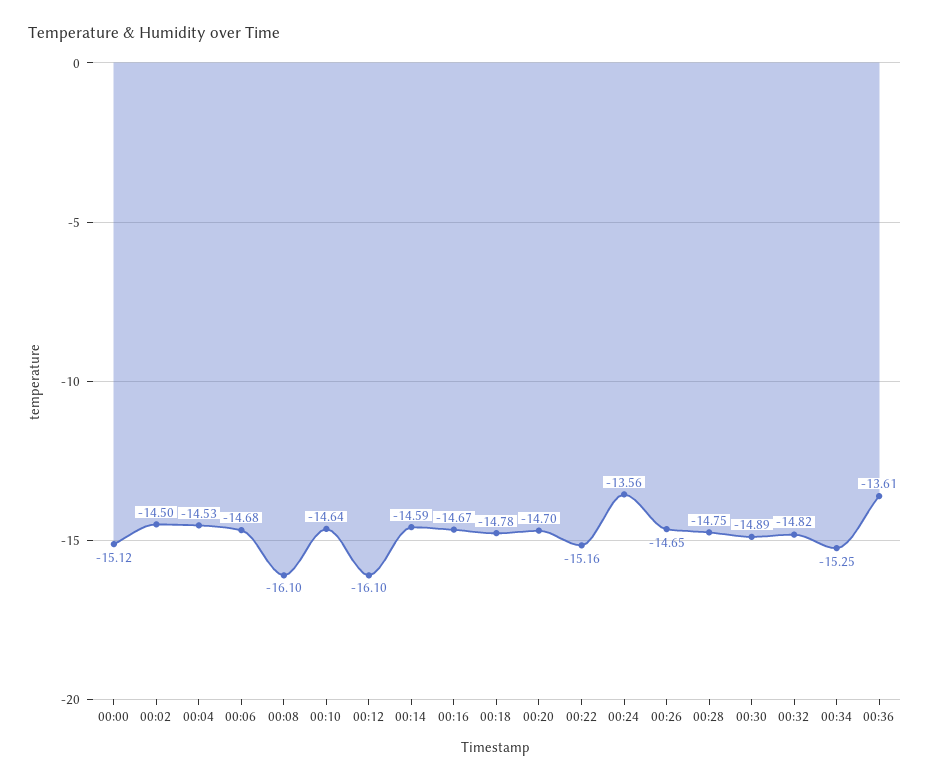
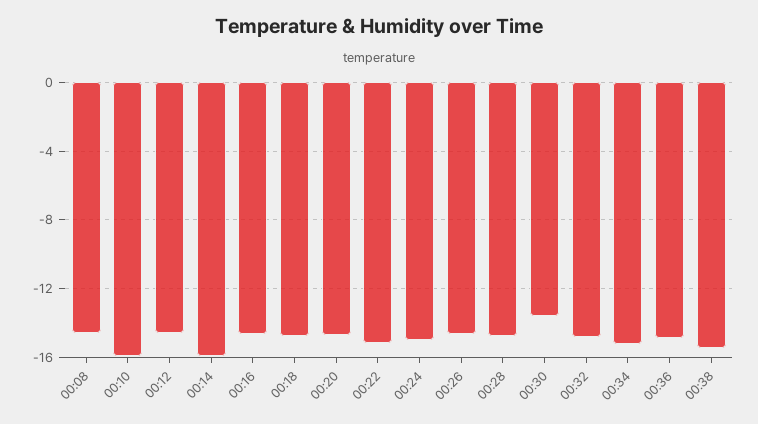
00:00: -15.12 -> none
00:02: -14.5 -> none
00:04: -14.53 -> none
00:06: -14.68 -> none
00:08: -16.1 -> -14.5
00:10: -14.64 -> -16
00:12: -16.1 -> -14.5
00:14: -14.59 -> -16
00:24: -13.56 -> -15
00:30: -14.89 -> -13.5
00:36: -13.61 -> -15
00:38: none -> -15.5

